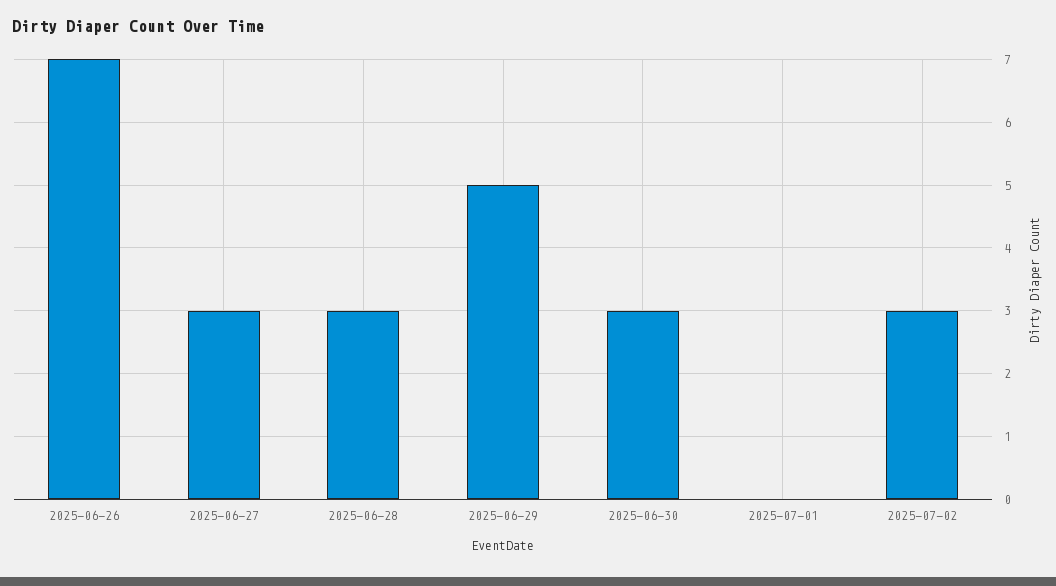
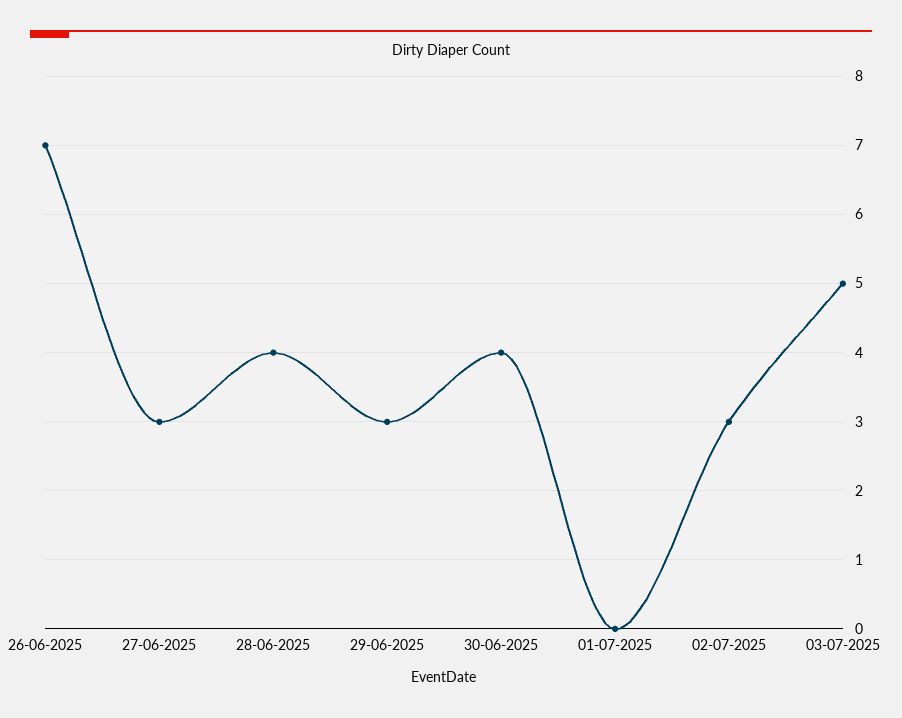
2025-06-28: 3 -> 4
2025-06-29: 5 -> 3
2025-06-30: 3 -> 4
03-07-2025: none -> 5

